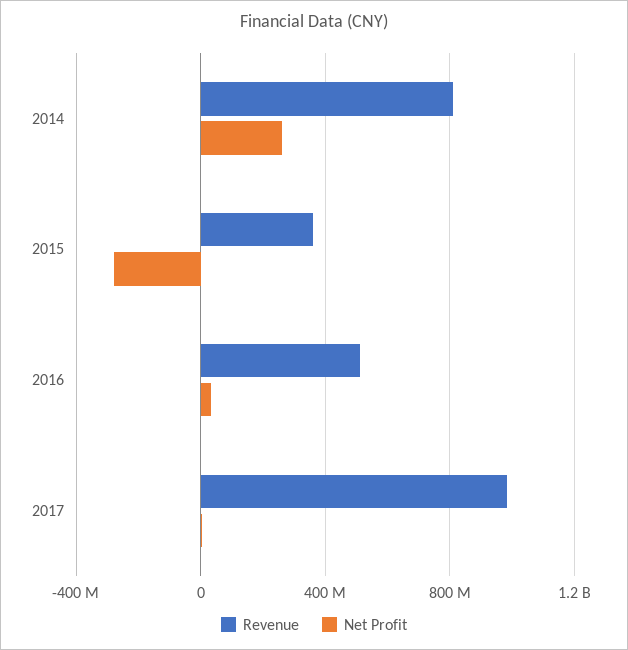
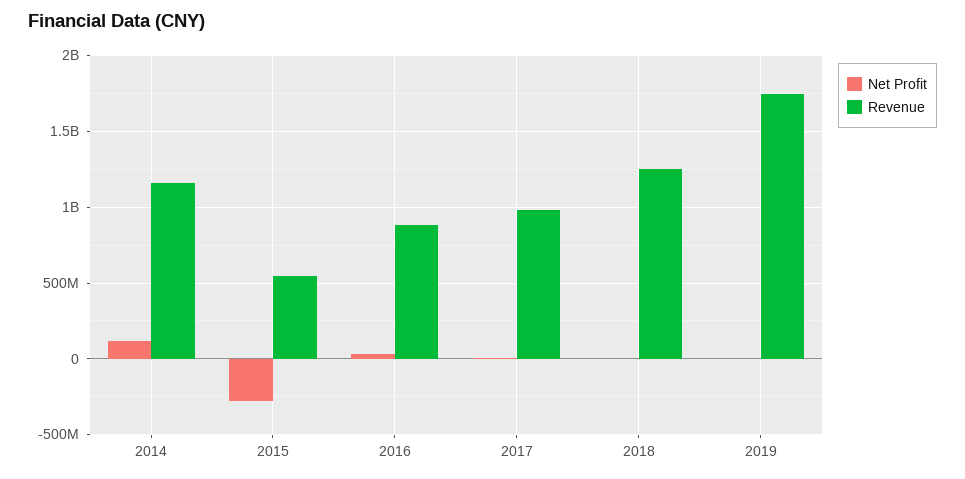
Revenue, 2014: 800000000 -> 1150000000
Net Profit, 2014: 250000000 -> 100000000
Revenue, 2015: 350000000 -> 550000000
Revenue, 2016: 500000000 -> 900000000
Net Profit, 2018: none -> 0
Revenue, 2018: none -> 1250000000
Net Profit, 2019: none -> 0
Revenue, 2019: none -> 1750000000

